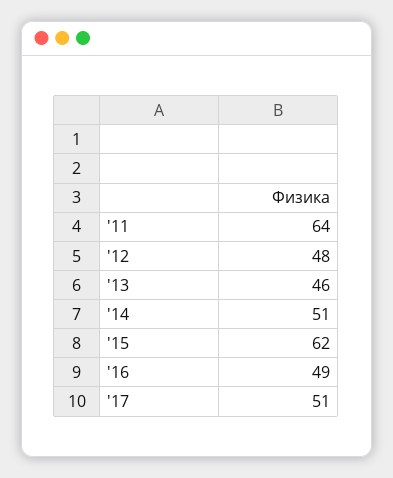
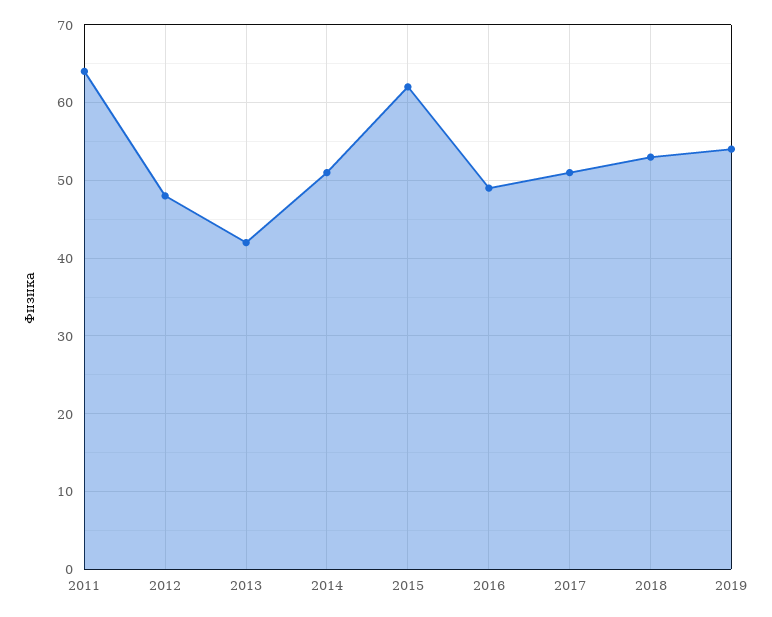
'13: 46 -> 42
2018: none -> 53
2019: none -> 54

